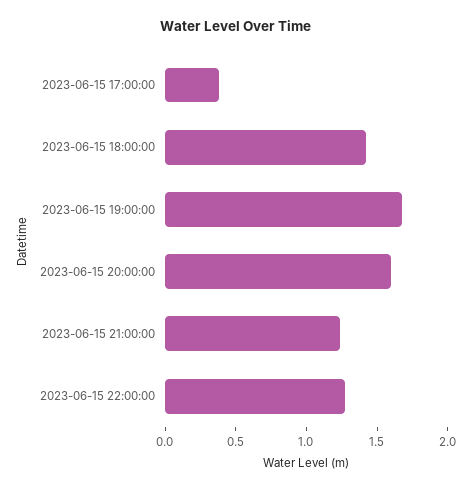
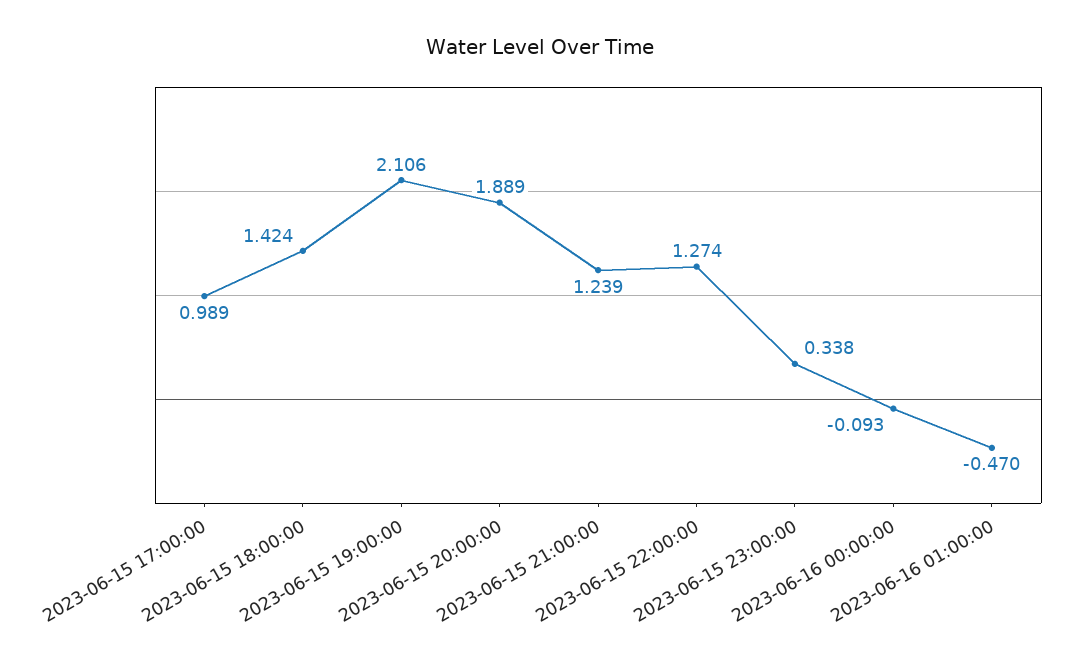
2023-06-15 17:00:00: 0.4 -> 0.989
2023-06-15 19:00:00: 1.7 -> 2.106
2023-06-15 20:00:00: 1.6 -> 1.889
2023-06-15 23:00:00: none -> 0.338
2023-06-16 00:00:00: none -> -0.093
2023-06-16 01:00:00: none -> -0.47

